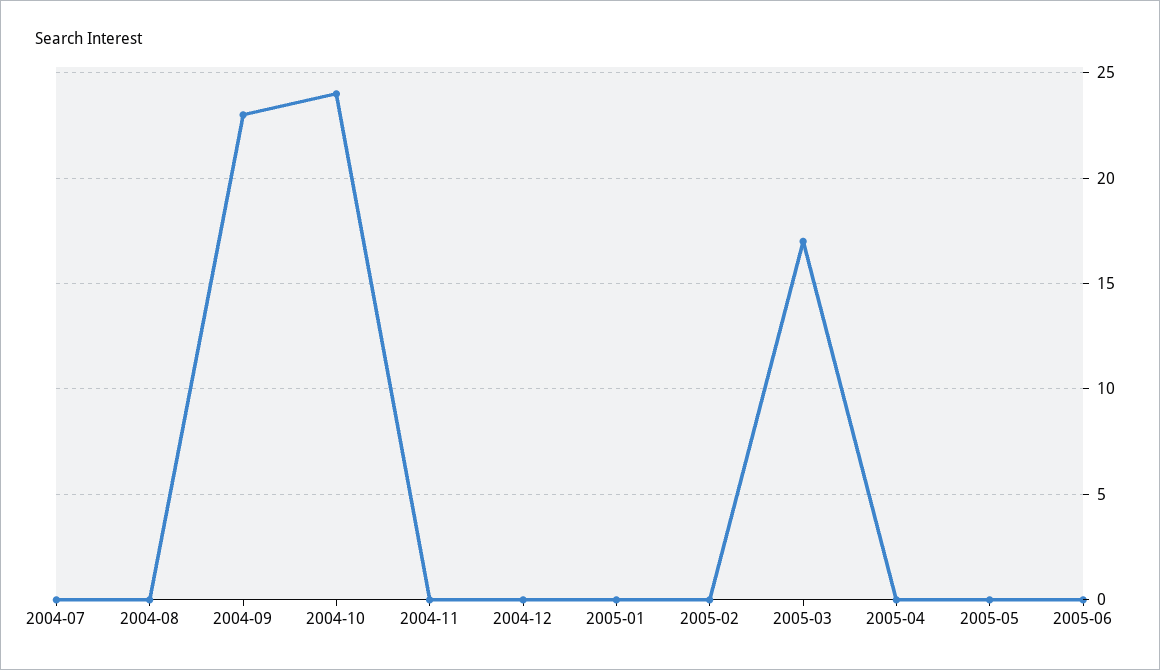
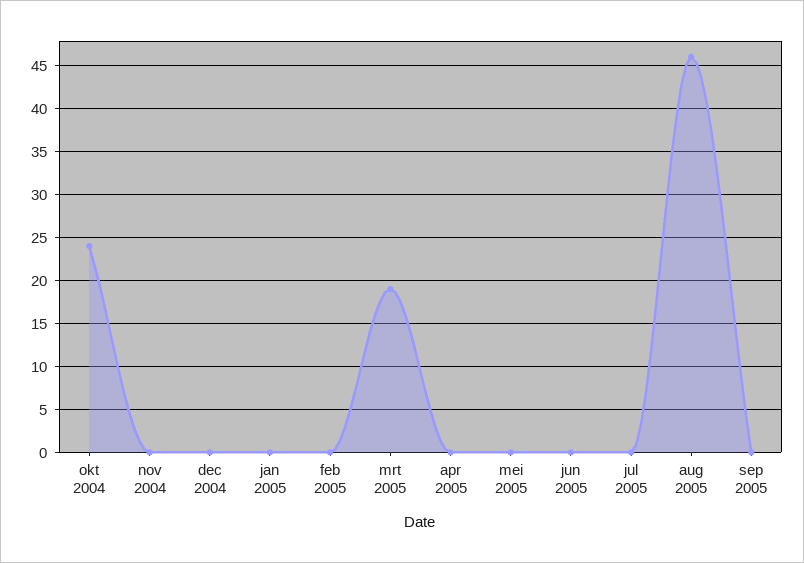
2004-07: 0 -> none
2004-08: 0 -> none
2004-09: 23 -> none
2005-03: 17 -> 19
jul 2005: none -> 0
aug 2005: none -> 46
sep 2005: none -> 0

